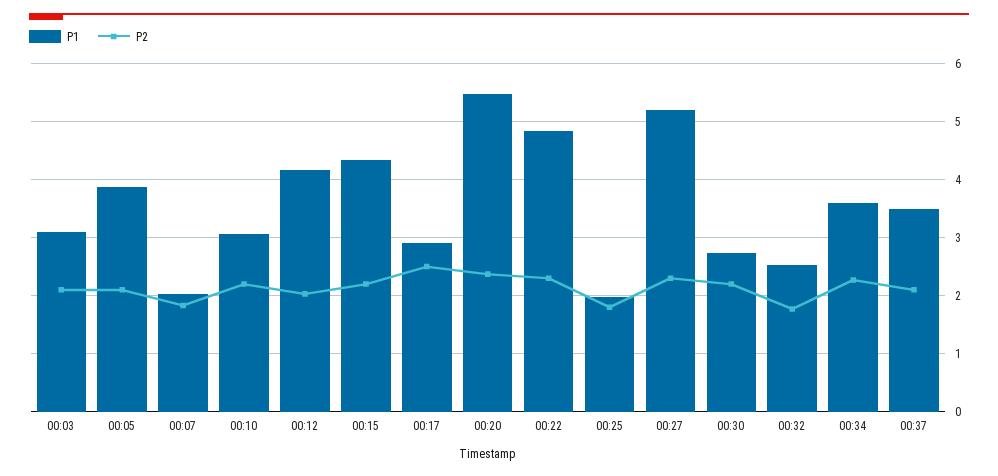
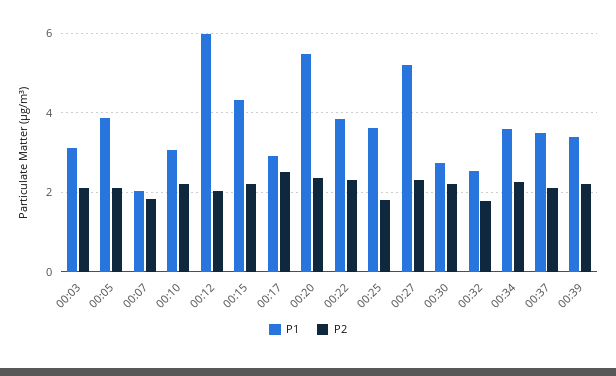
P1, 00:12: 4.2 -> 6
P1, 00:22: 4.8 -> 3.8
P1, 00:25: 2 -> 3.6
P1, 00:39: none -> 3.4
P2, 00:39: none -> 2.2

